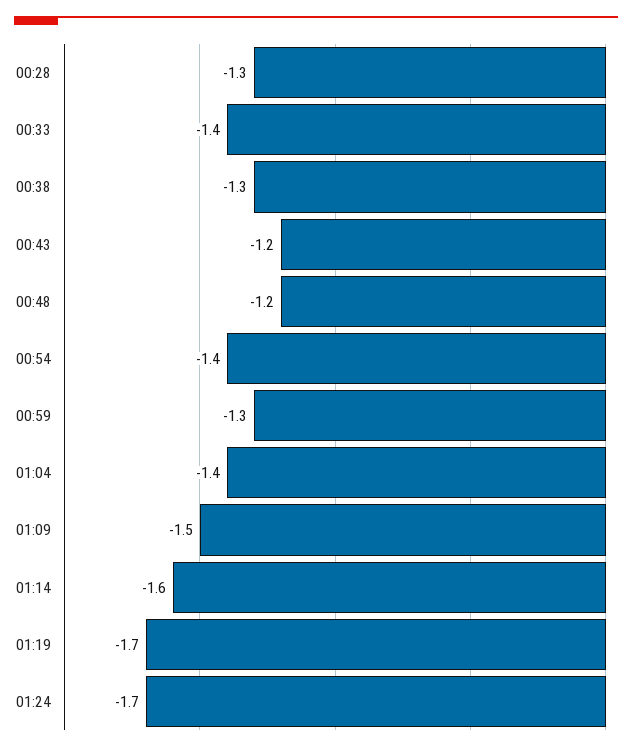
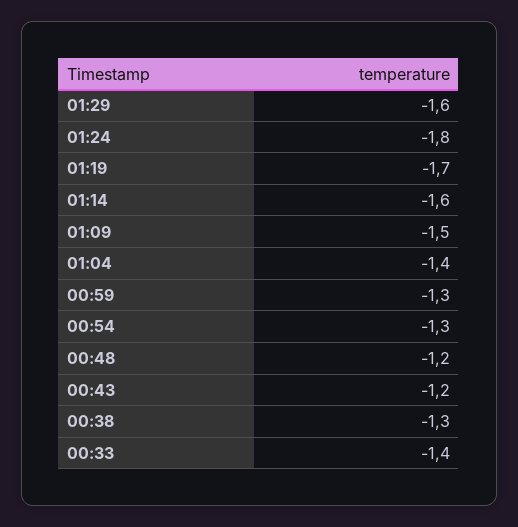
00:28: -1.3 -> none
00:54: -1.4 -> -1.3
01:24: -1.7 -> -1.8
01:29: none -> -1.6

